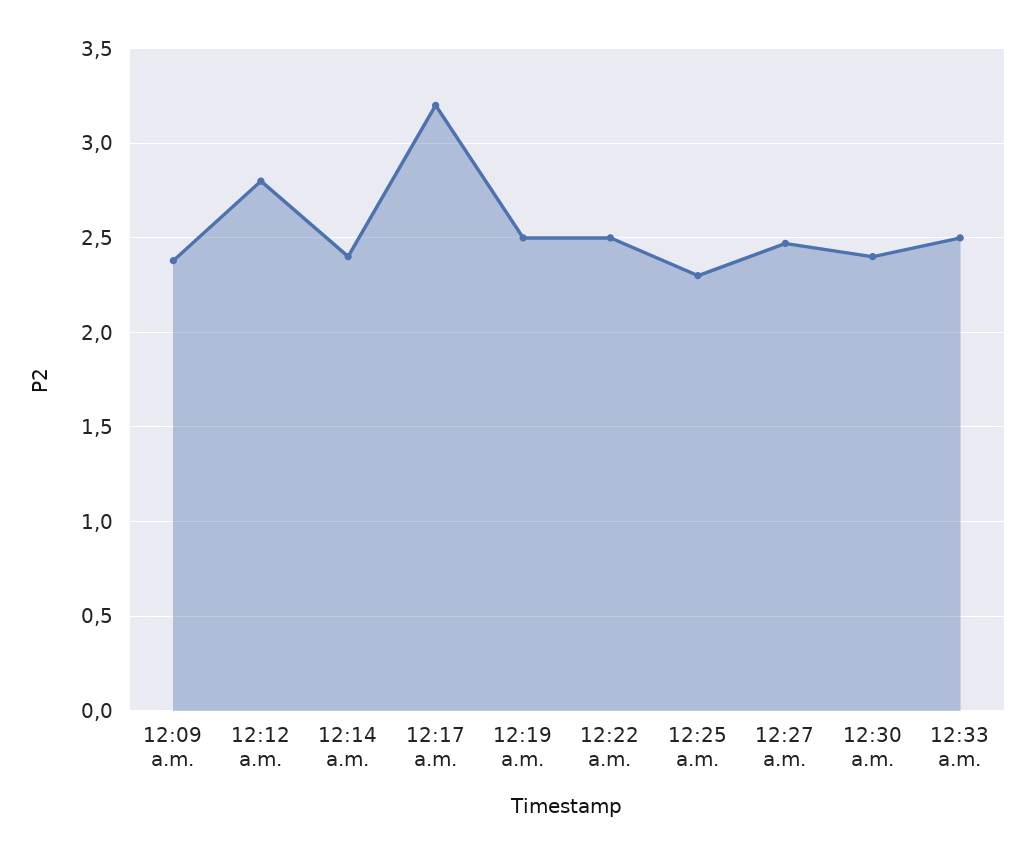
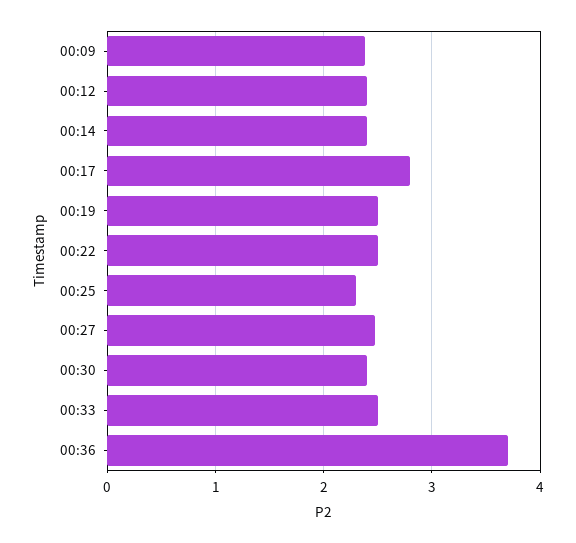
12:12 a.m.: 2.8 -> 2.4
12:17 a.m.: 3.2 -> 2.8
00:36: none -> 3.7

